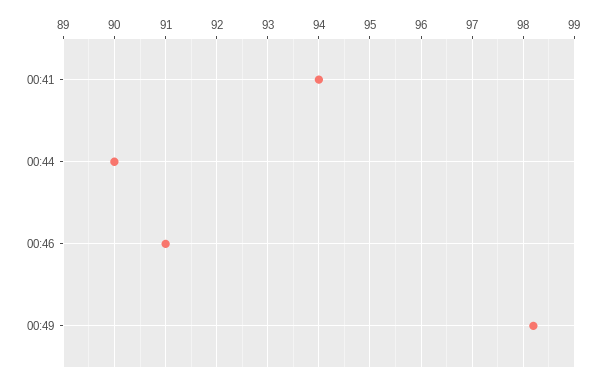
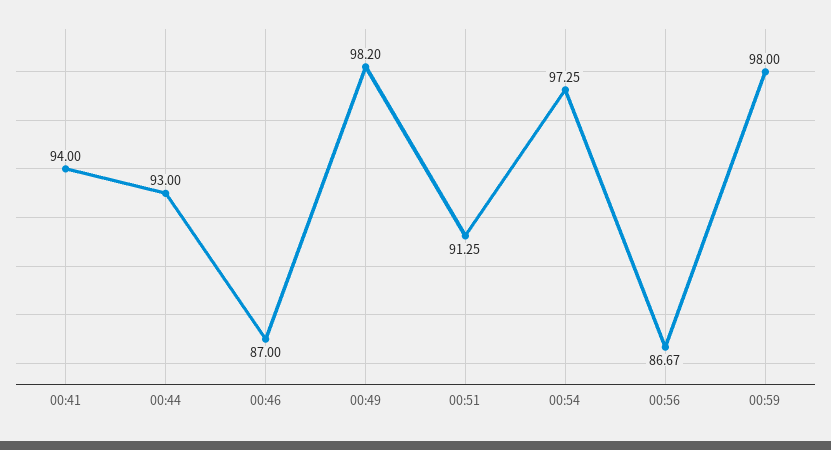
00:44: 90 -> 93
00:46: 91 -> 87
00:51: none -> 91.25
00:54: none -> 97.25
00:56: none -> 86.67
00:59: none -> 98

